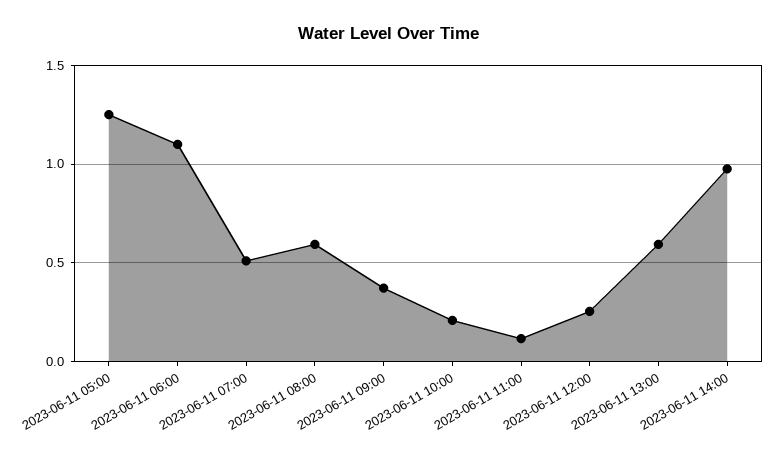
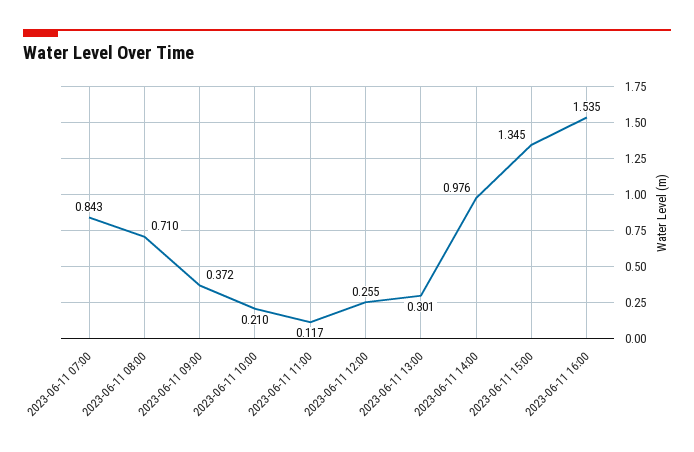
2023-06-11 05:00: 1.25 -> none
2023-06-11 06:00: 1.1 -> none
2023-06-11 07:00: 0.5 -> 0.843
2023-06-11 08:00: 0.6 -> 0.71
2023-06-11 13:00: 0.6 -> 0.301
2023-06-11 15:00: none -> 1.345
2023-06-11 16:00: none -> 1.535

